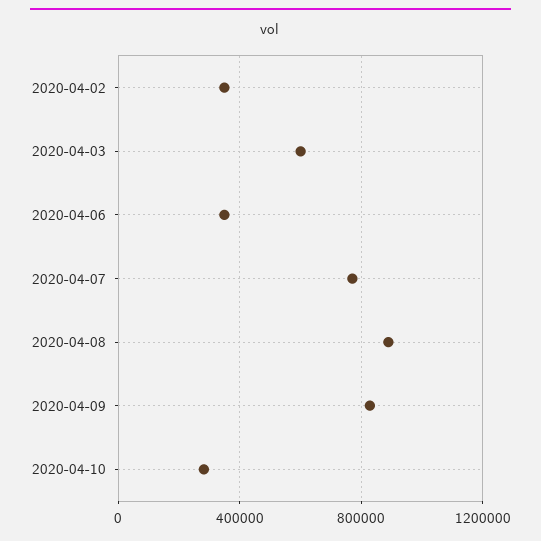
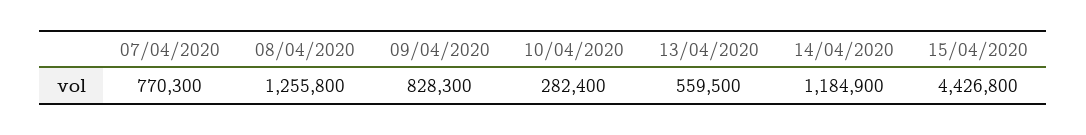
2020-04-02: 350000 -> none
2020-04-03: 600000 -> none
2020-04-06: 350000 -> none
2020-04-08: 900000 -> 1255800
13/04/2020: none -> 559500
14/04/2020: none -> 1184900
15/04/2020: none -> 4426800

